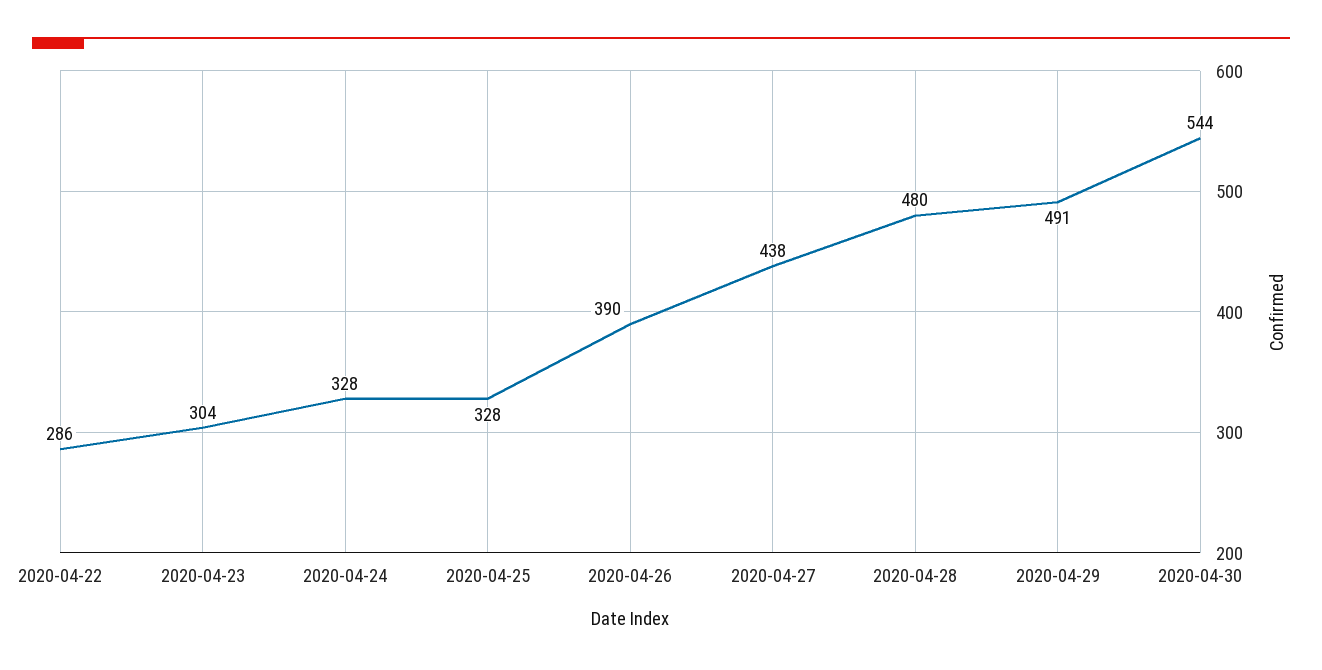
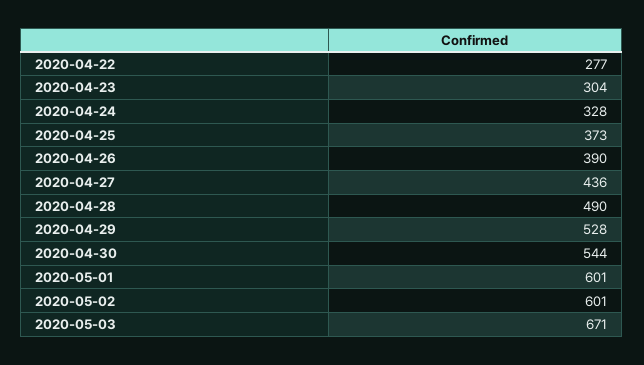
2020-04-22: 286 -> 277
2020-04-25: 328 -> 373
2020-04-27: 438 -> 436
2020-04-28: 480 -> 490
2020-04-29: 491 -> 528
2020-05-01: none -> 601
2020-05-02: none -> 601
2020-05-03: none -> 671

